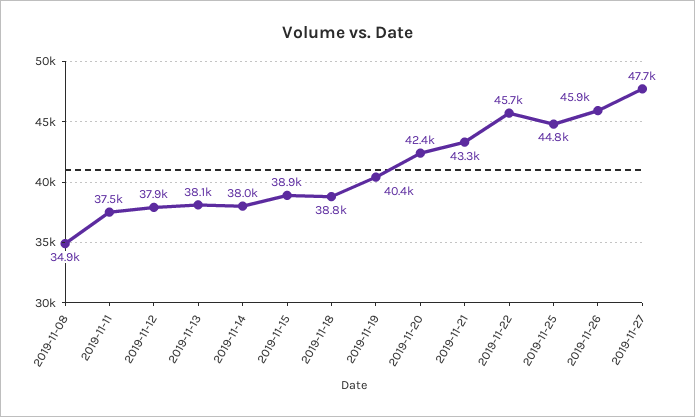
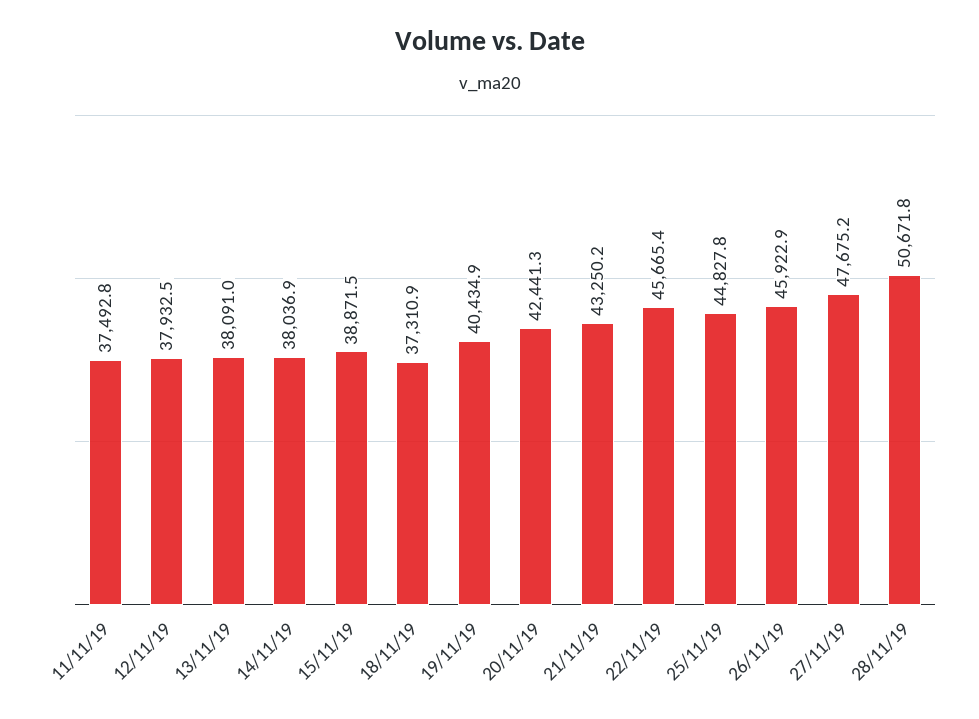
2019-11-08: 34900 -> none
2019-11-18: 38800 -> 37310.9
28/11/19: none -> 50671.8

